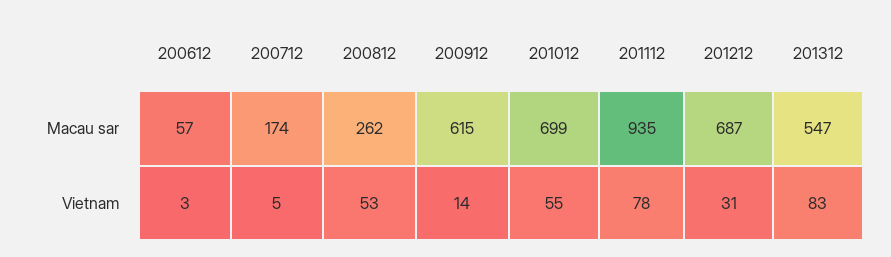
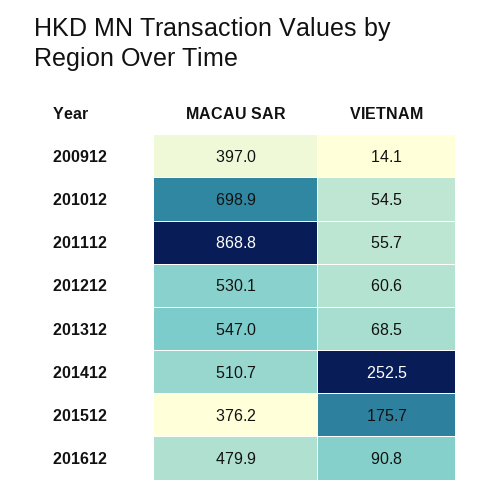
200612, Macau sar: 57 -> none
200712, Macau sar: 174 -> none
200812, Macau sar: 262 -> none
200912, Macau sar: 615 -> 397
201112, Macau sar: 935 -> 868.8
201212, Macau sar: 687 -> 530.1
200612, Vietnam: 3 -> none
200712, Vietnam: 5 -> none
200812, Vietnam: 53 -> none
201112, Vietnam: 78 -> 55.7
201212, Vietnam: 31 -> 60.6
201312, Vietnam: 83 -> 68.5
201412, Macau sar: none -> 510.7
201412, Vietnam: none -> 252.5
201512, Macau sar: none -> 376.2
201512, Vietnam: none -> 175.7
201612, Macau sar: none -> 479.9
201612, Vietnam: none -> 90.8

